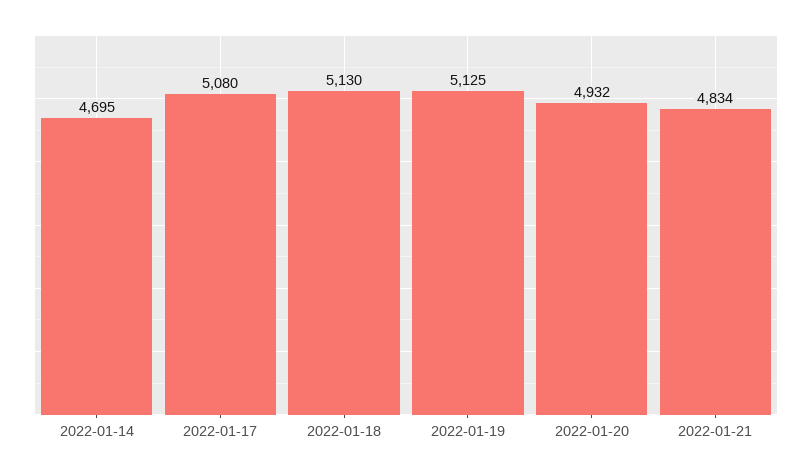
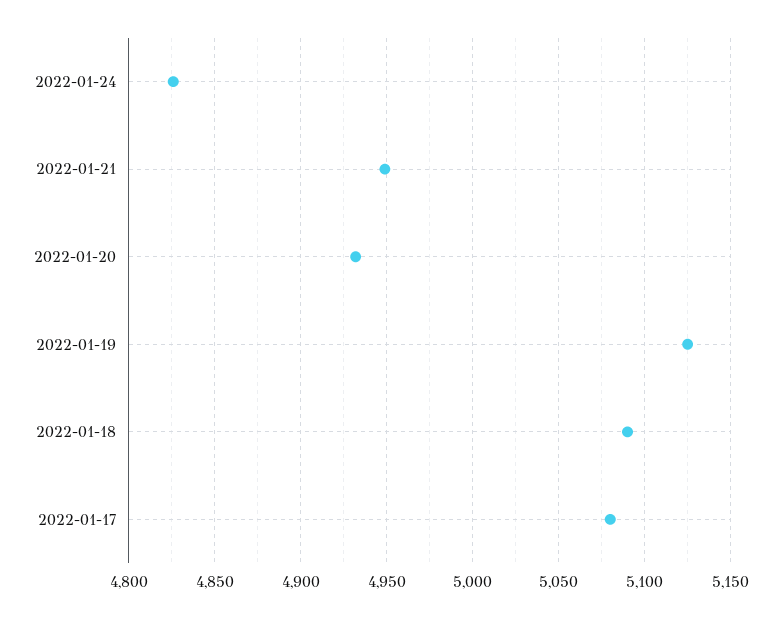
2022-01-14: 4695 -> none
2022-01-18: 5130 -> 5090
2022-01-21: 4834 -> 4950
2022-01-24: none -> 4825

